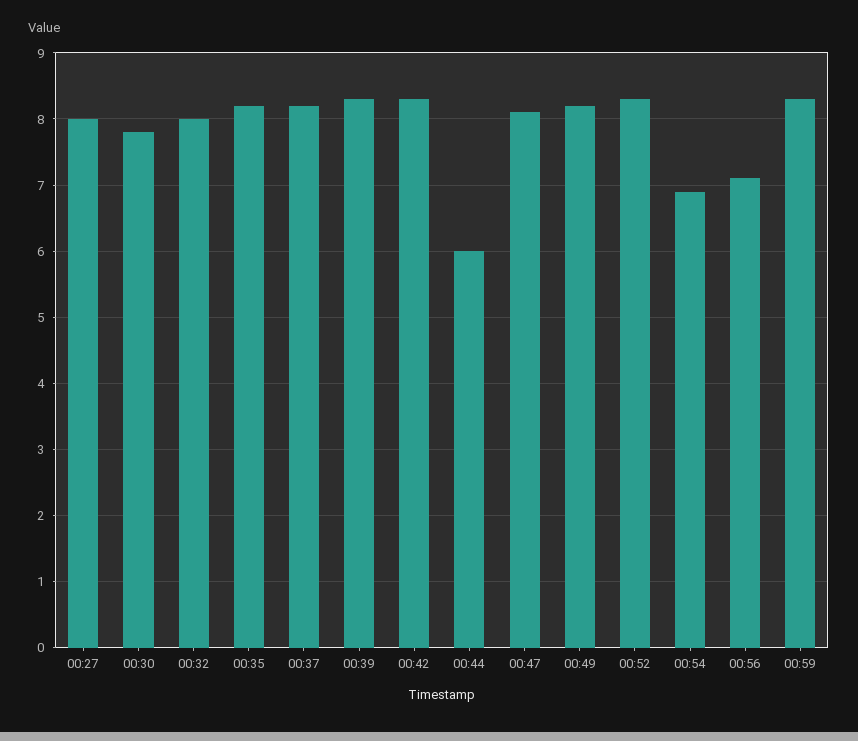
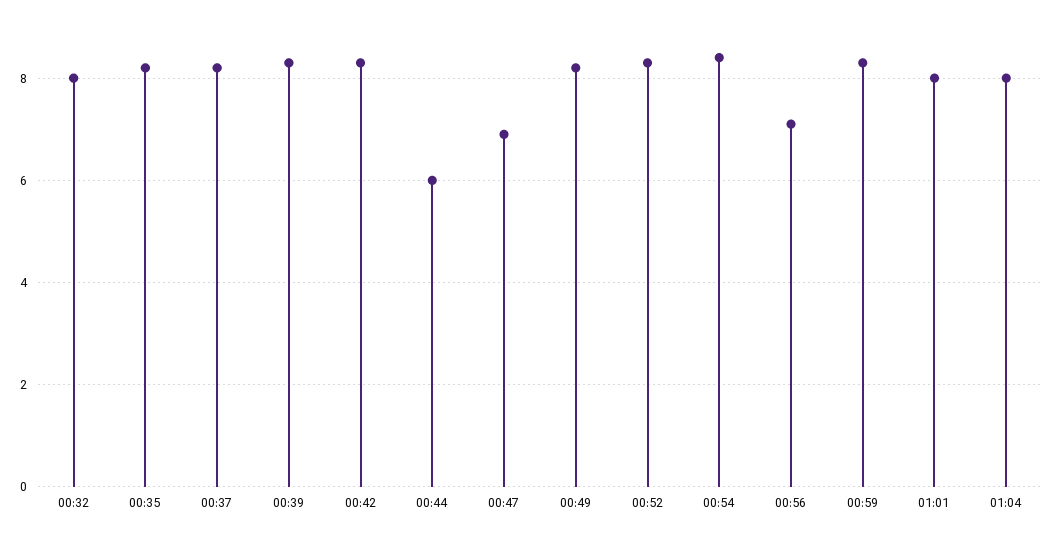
00:27: 8 -> none
00:30: 7.8 -> none
00:47: 8.1 -> 7
00:54: 6.9 -> 8.5
01:01: none -> 8
01:04: none -> 8

